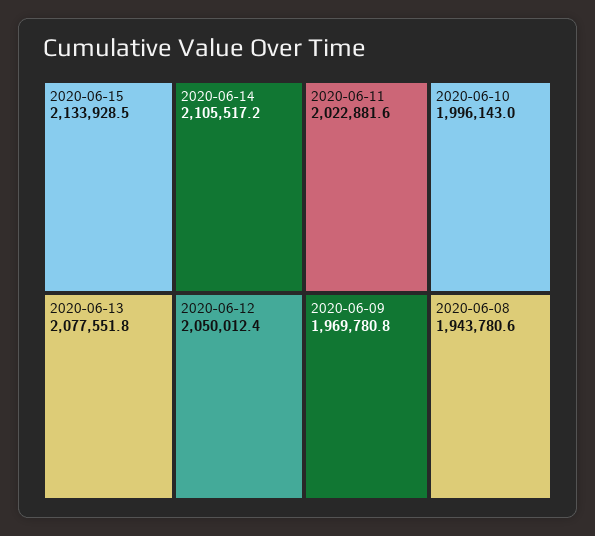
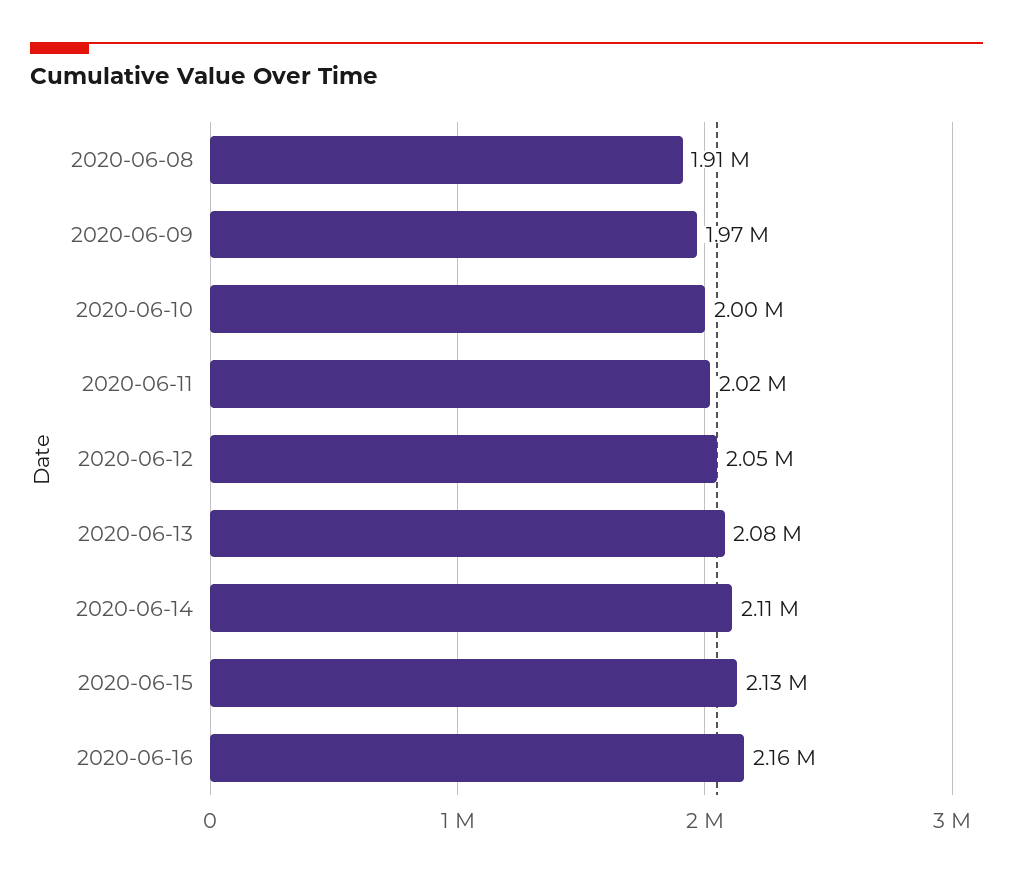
2020-06-08: 1943780.6 -> 1910000
2020-06-16: none -> 2160000

